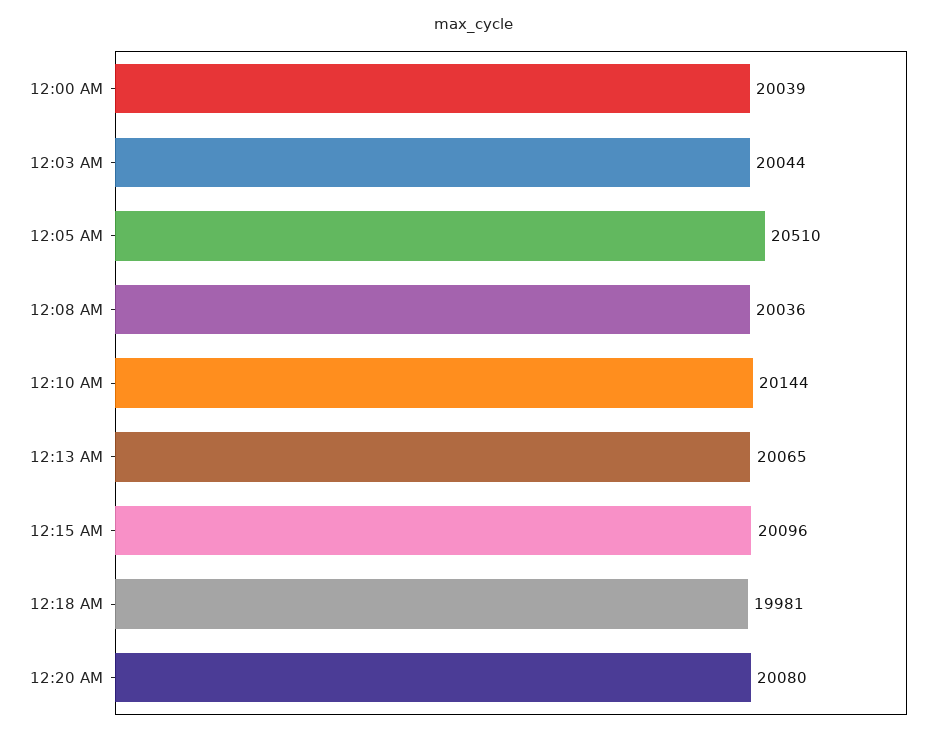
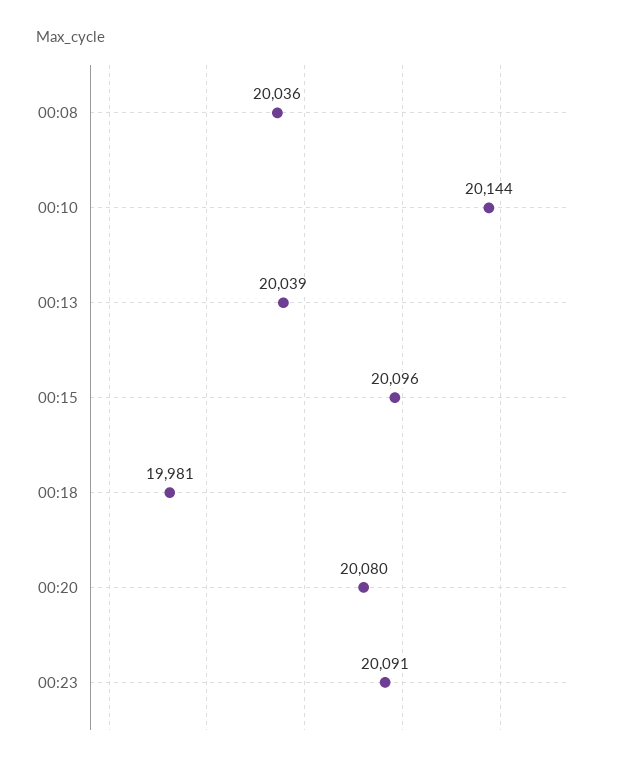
12:00 AM: 20039 -> none
12:03 AM: 20044 -> none
12:05 AM: 20510 -> none
12:13 AM: 20065 -> 20039
00:23: none -> 20091

